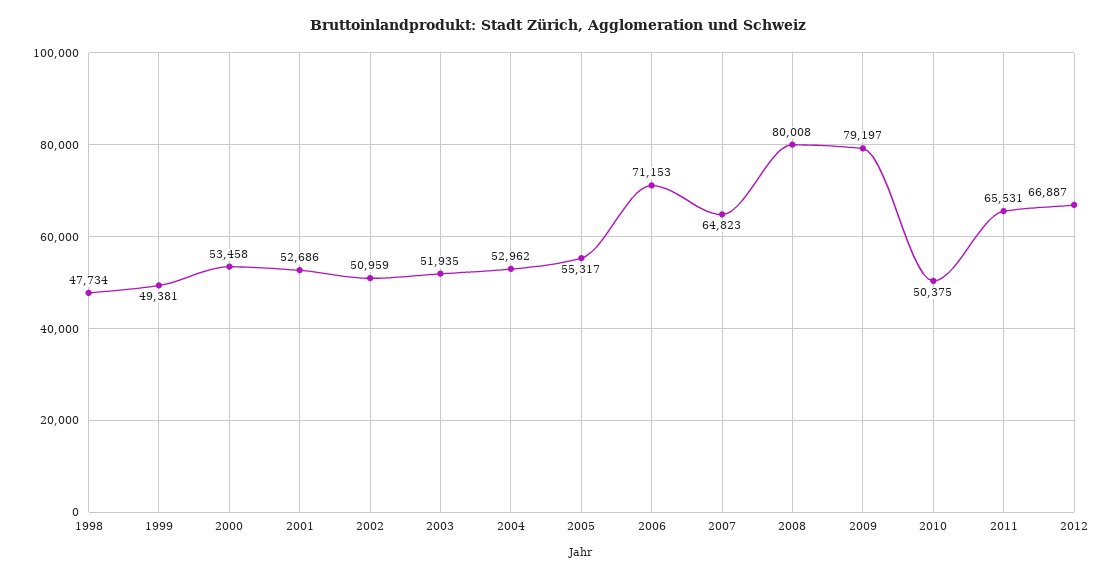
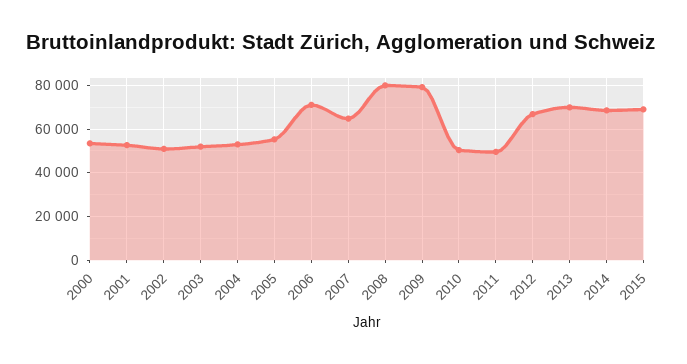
1998: 47734 -> none
1999: 49381 -> none
2011: 65531 -> 50000
2013: none -> 70000
2014: none -> 70000
2015: none -> 70000

